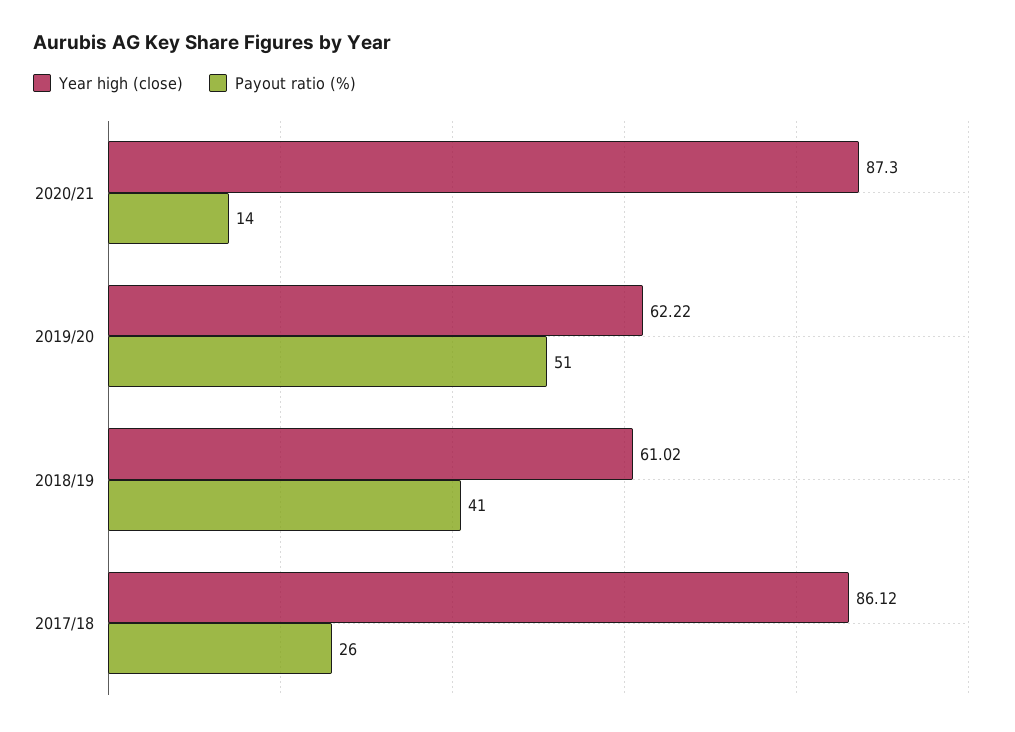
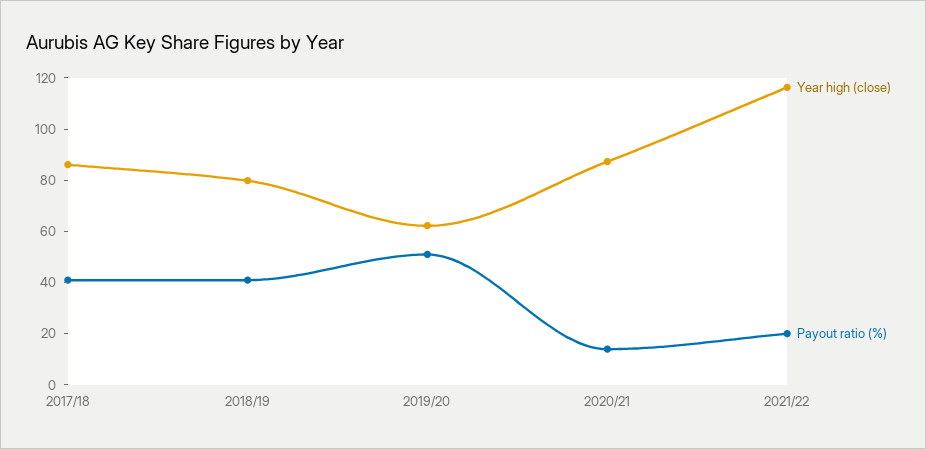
Year high (close), 2018/19: 61.02 -> 80
Payout ratio (%), 2017/18: 26 -> 40
Year high (close), 2021/22: none -> 115
Payout ratio (%), 2021/22: none -> 20

